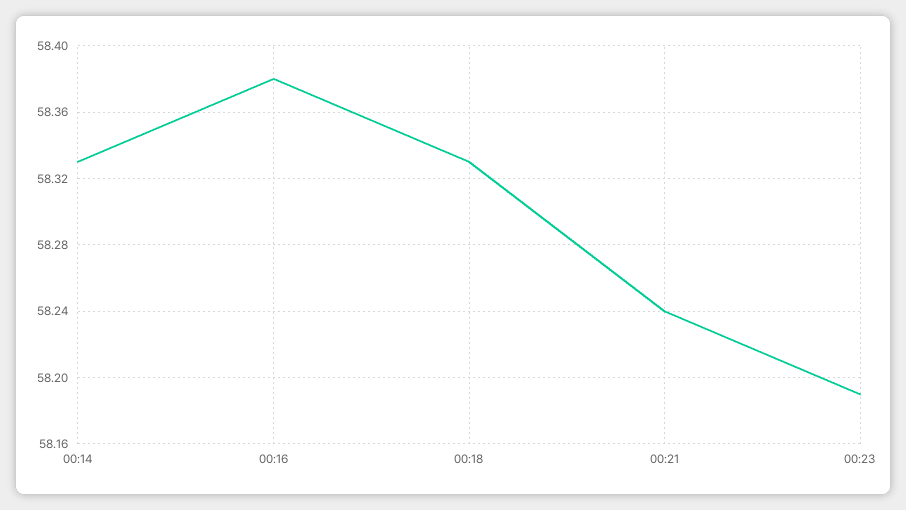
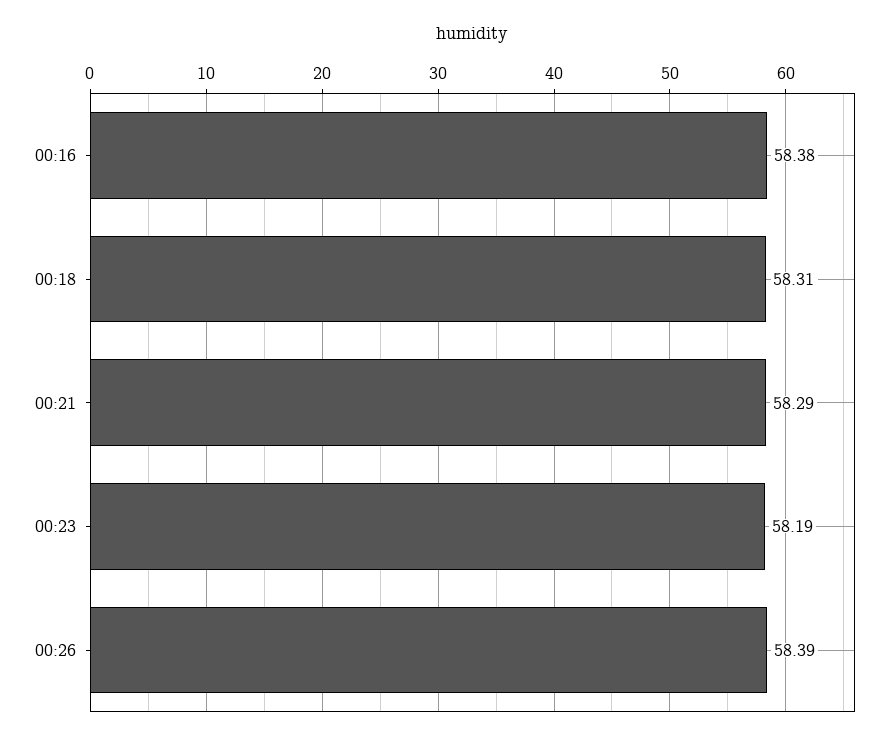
00:14: 58.33 -> none
00:18: 58.33 -> 58.31
00:21: 58.24 -> 58.29
00:26: none -> 58.39

